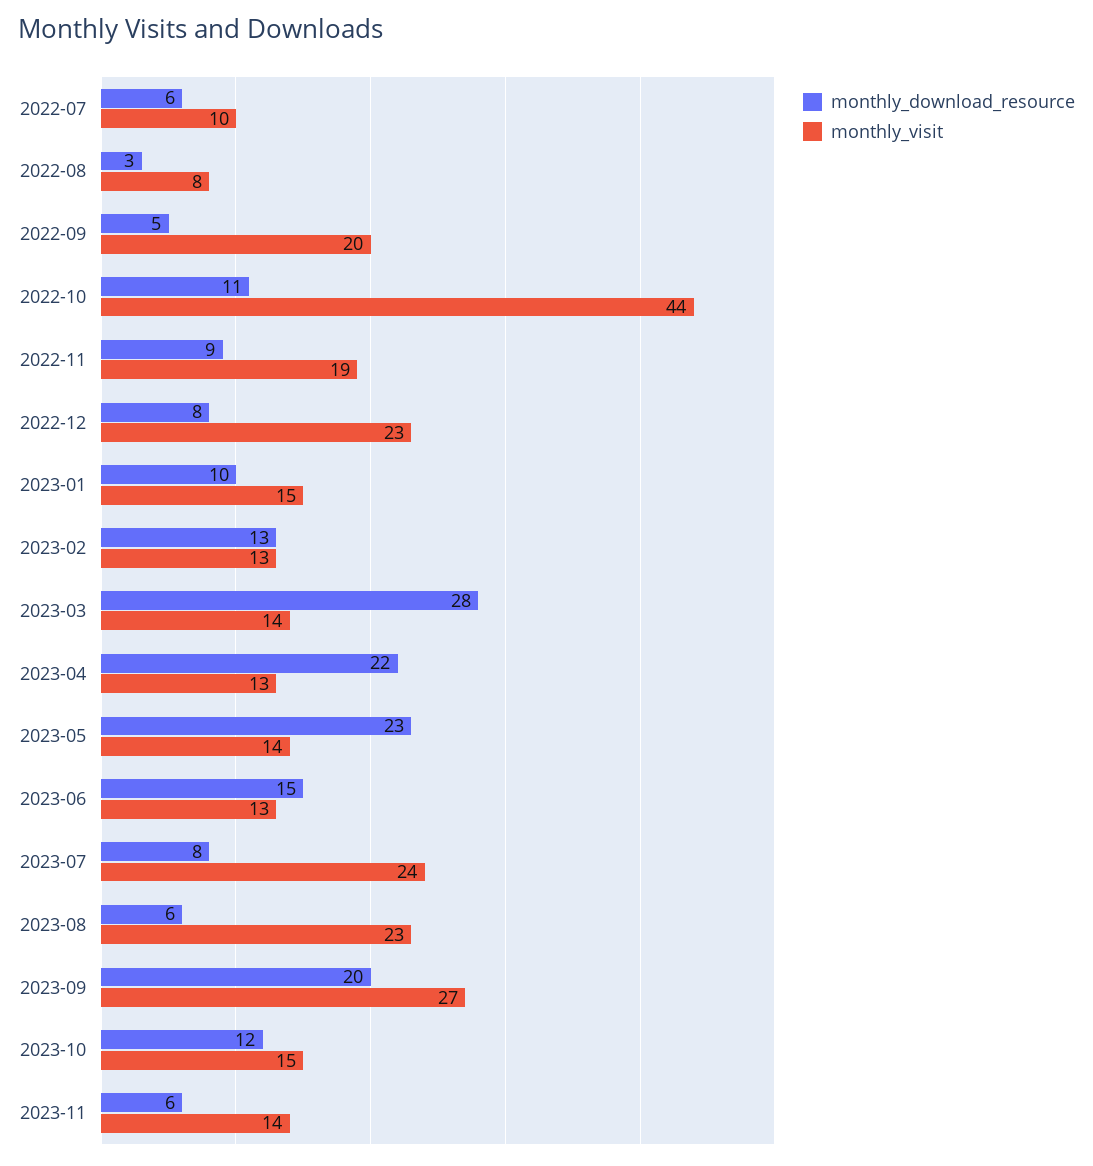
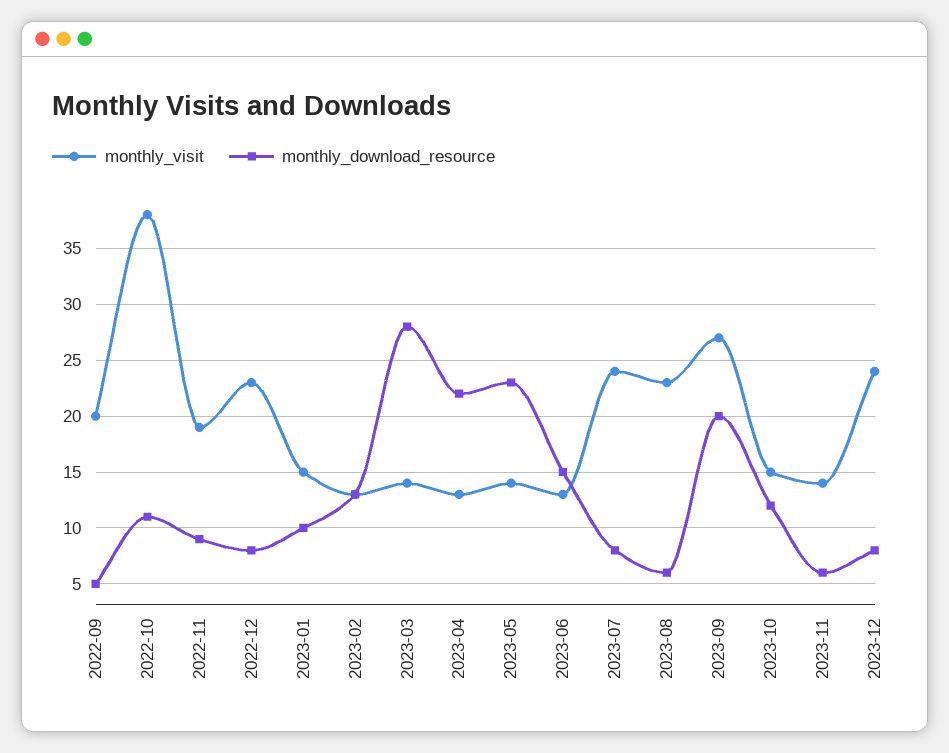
monthly_download_resource, 2022-07: 6 -> none
monthly_visit, 2022-07: 10 -> none
monthly_download_resource, 2022-08: 3 -> none
monthly_visit, 2022-08: 8 -> none
monthly_visit, 2022-10: 44 -> 38
monthly_visit, 2023-12: none -> 24
monthly_download_resource, 2023-12: none -> 8

